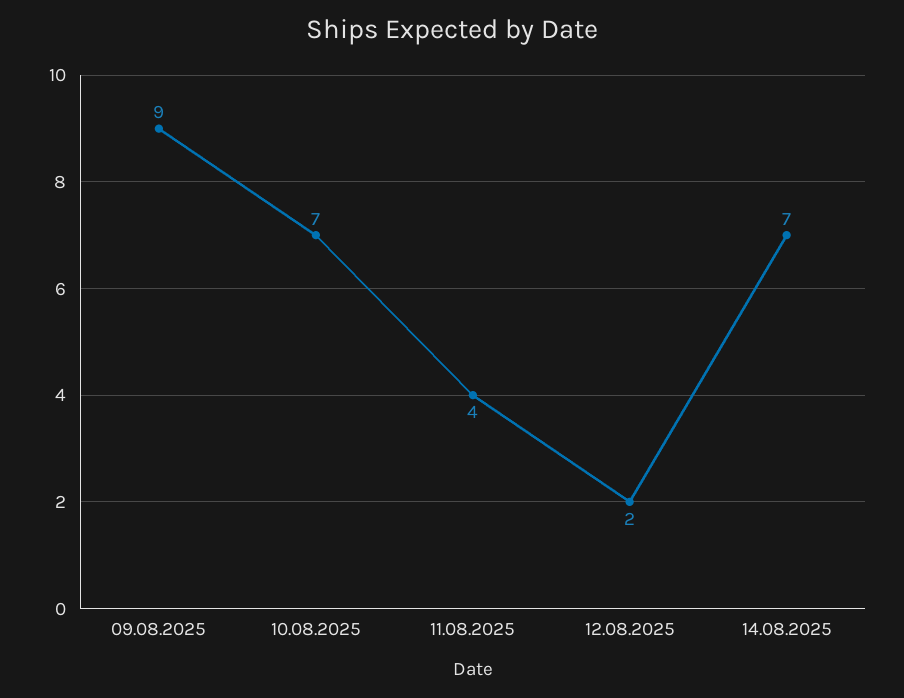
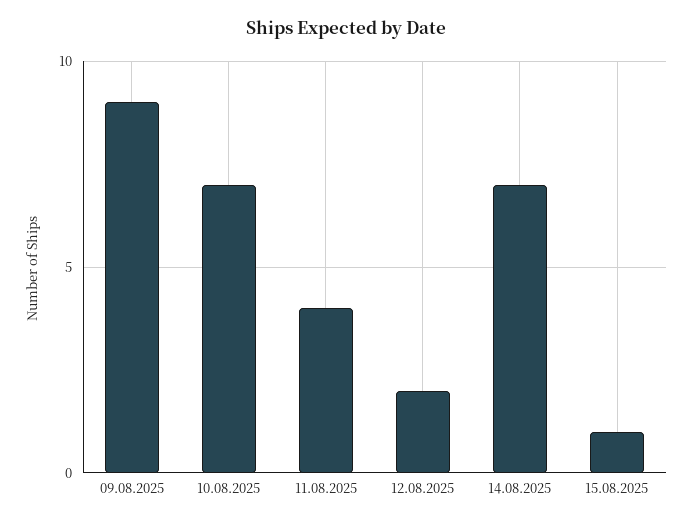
15.08.2025: none -> 1

